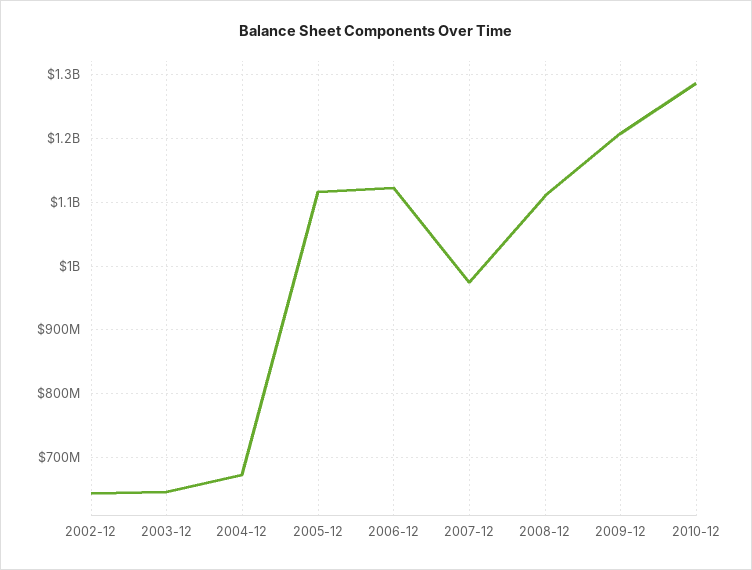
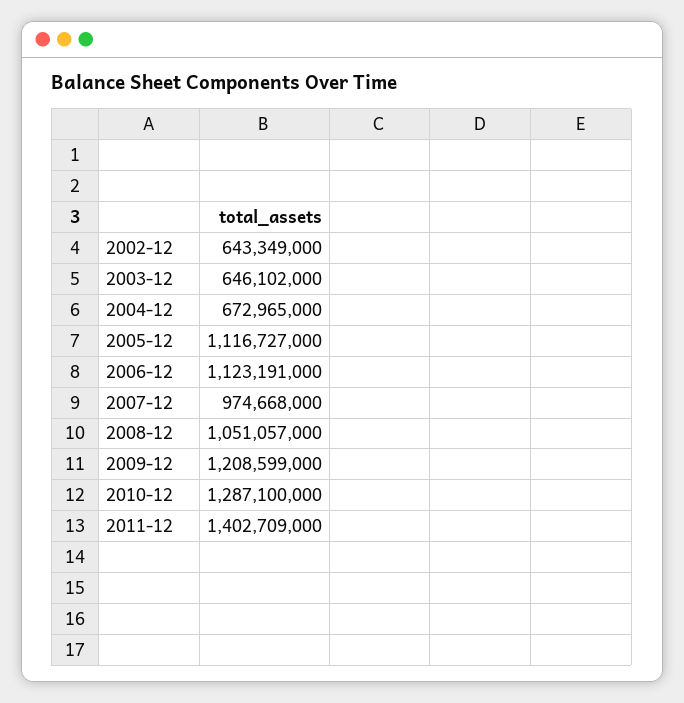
2008-12: 1110000000 -> 1051057000
2011-12: none -> 1402709000

